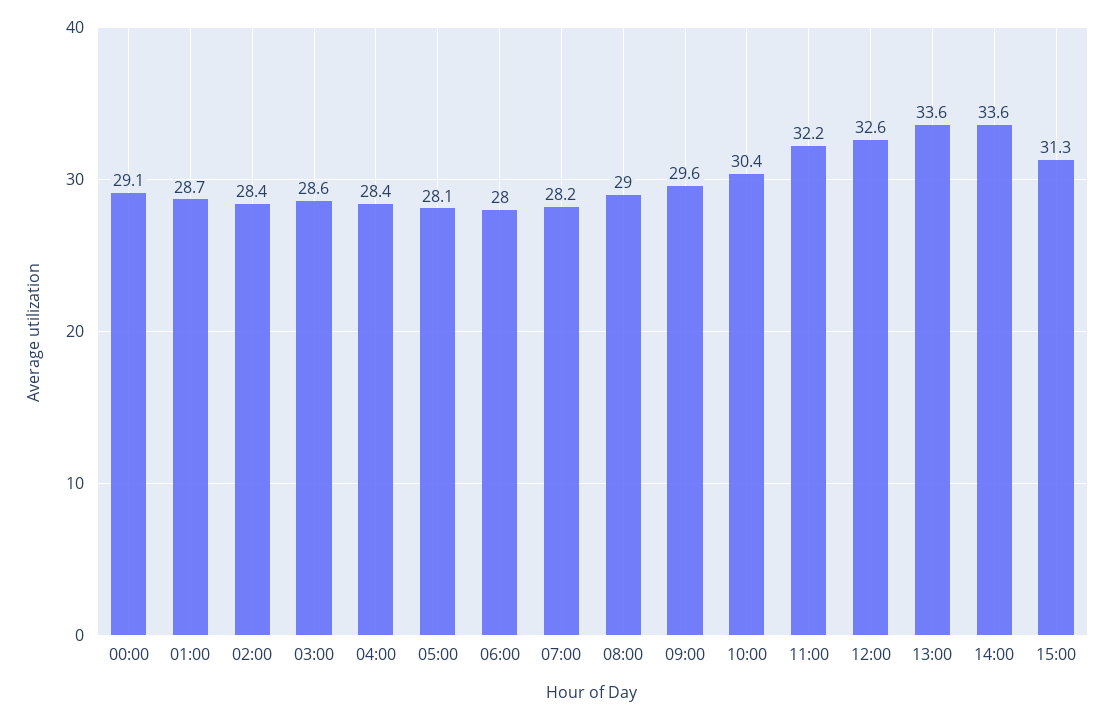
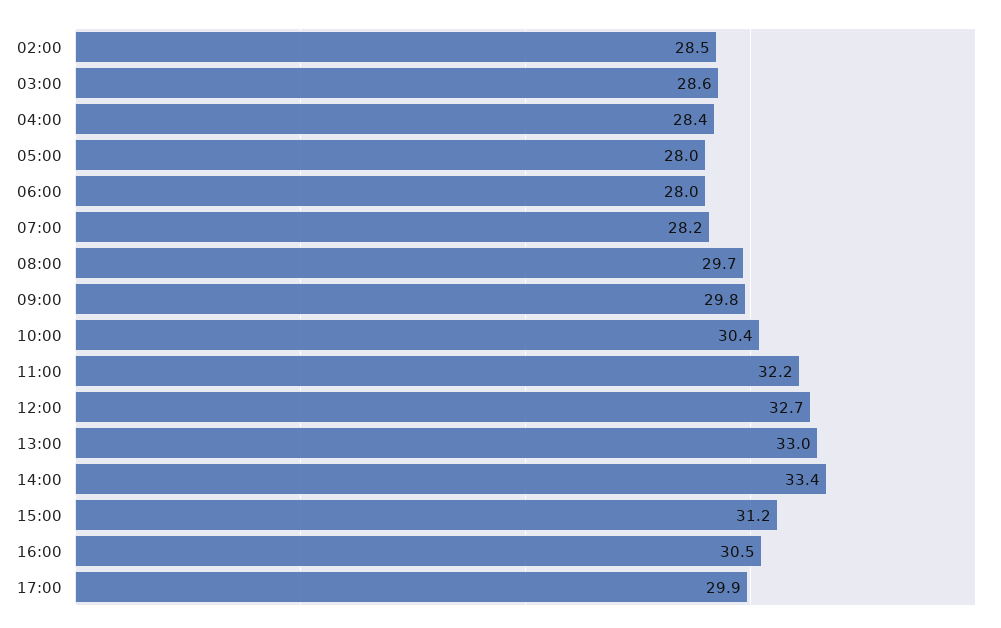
00:00: 29.1 -> none
01:00: 28.7 -> none
02:00: 28.4 -> 28.5
05:00: 28.1 -> 28
08:00: 29 -> 29.7
09:00: 29.6 -> 29.8
12:00: 32.6 -> 32.7
13:00: 33.6 -> 33
14:00: 33.6 -> 33.4
15:00: 31.3 -> 31.2
16:00: none -> 30.5
17:00: none -> 29.9

